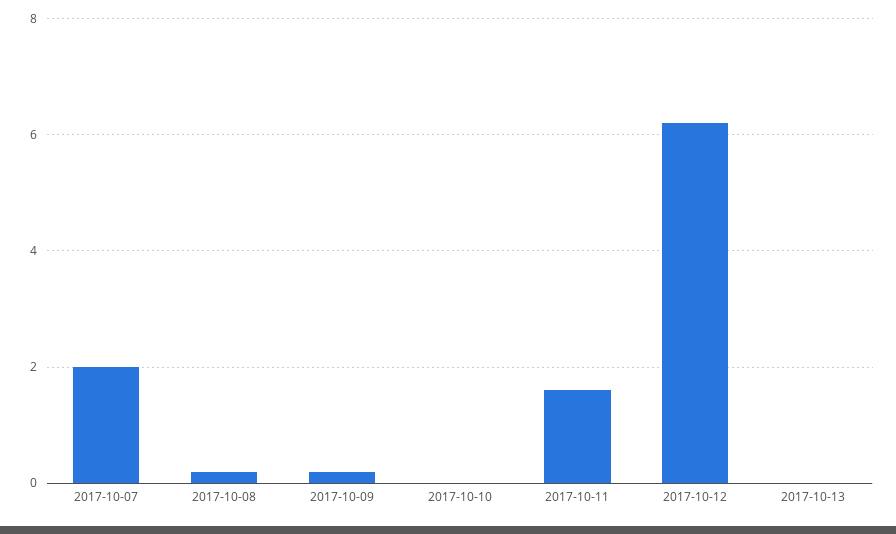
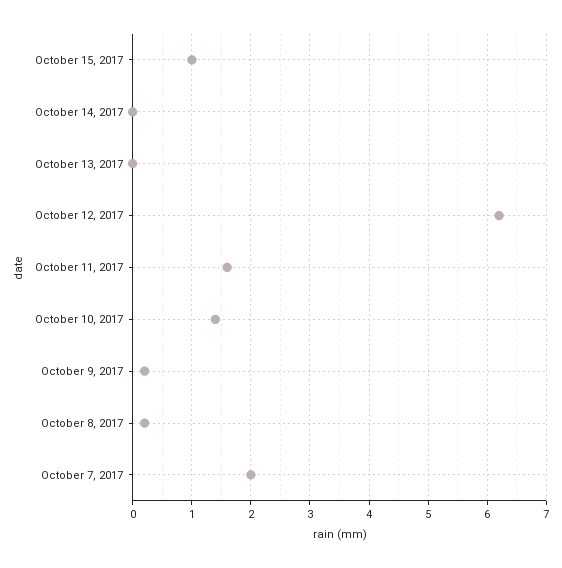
2017-10-10: 0 -> 1.5
October 15, 2017: none -> 1
October 14, 2017: none -> 0

